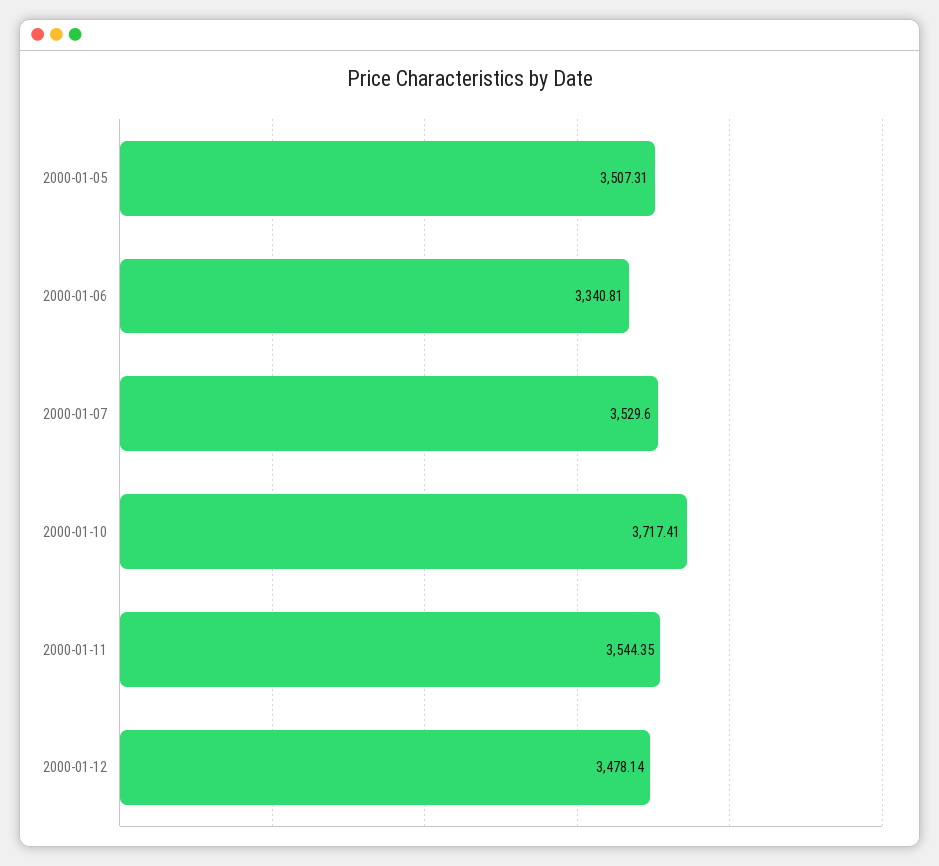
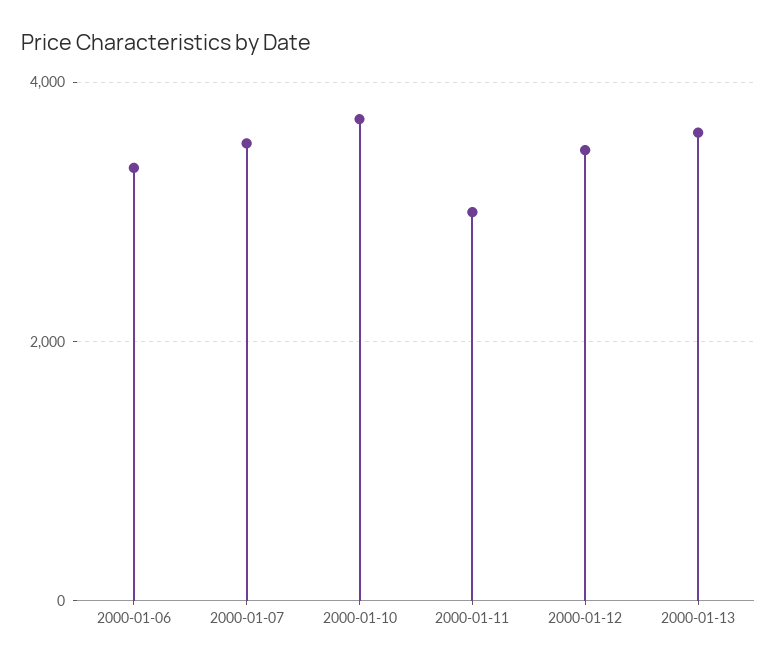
2000-01-05: 3507.31 -> none
2000-01-11: 3544.35 -> 3000
2000-01-13: none -> 3600

